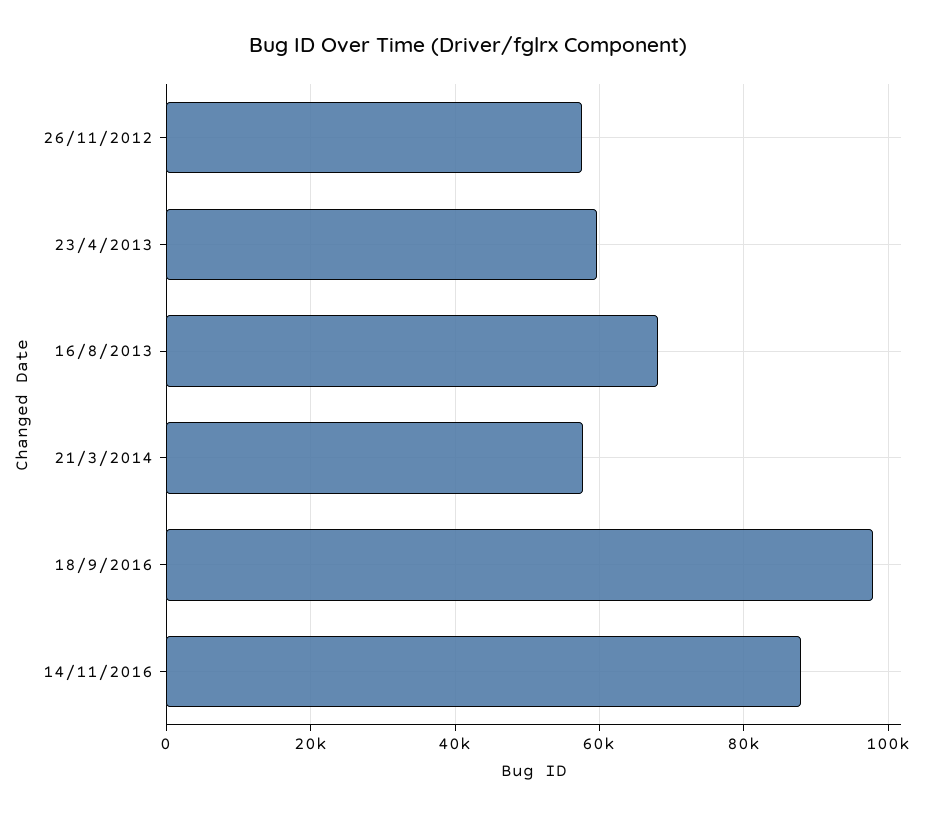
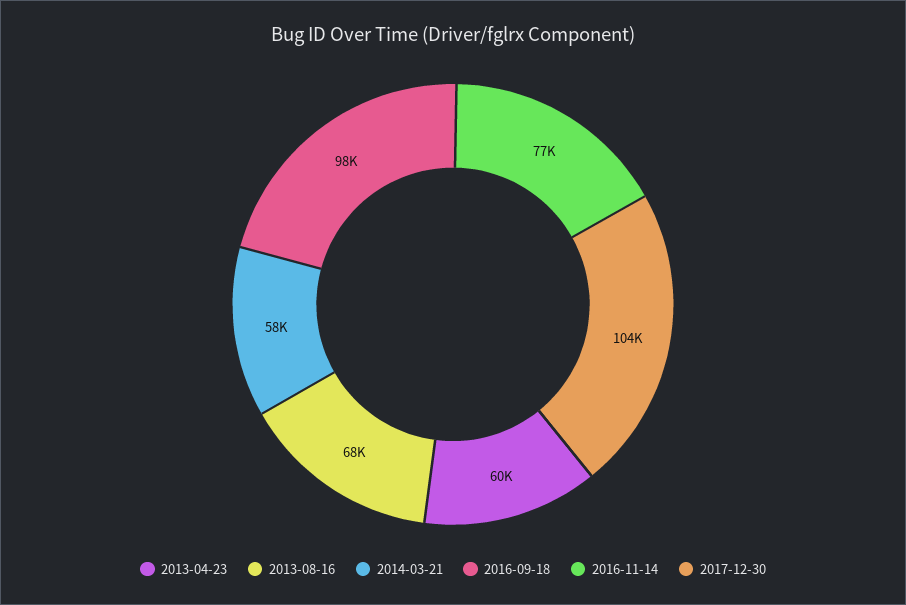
26/11/2012: 58000 -> none
14/11/2016: 88000 -> 77000
2017-12-30: none -> 104000

